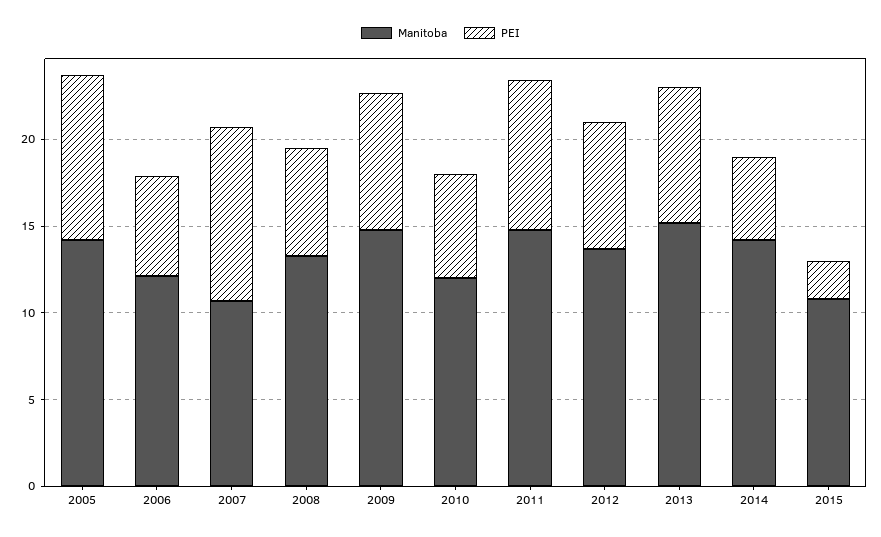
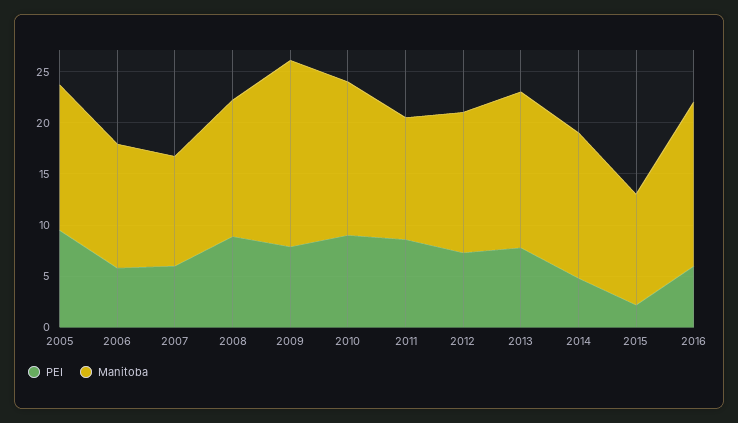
PEI, 2007: 10 -> 6
PEI, 2008: 6 -> 9
Manitoba, 2009: 15 -> 18
Manitoba, 2010: 12 -> 15
PEI, 2010: 6 -> 9
Manitoba, 2011: 15 -> 12
PEI, 2016: none -> 6
Manitoba, 2016: none -> 16

